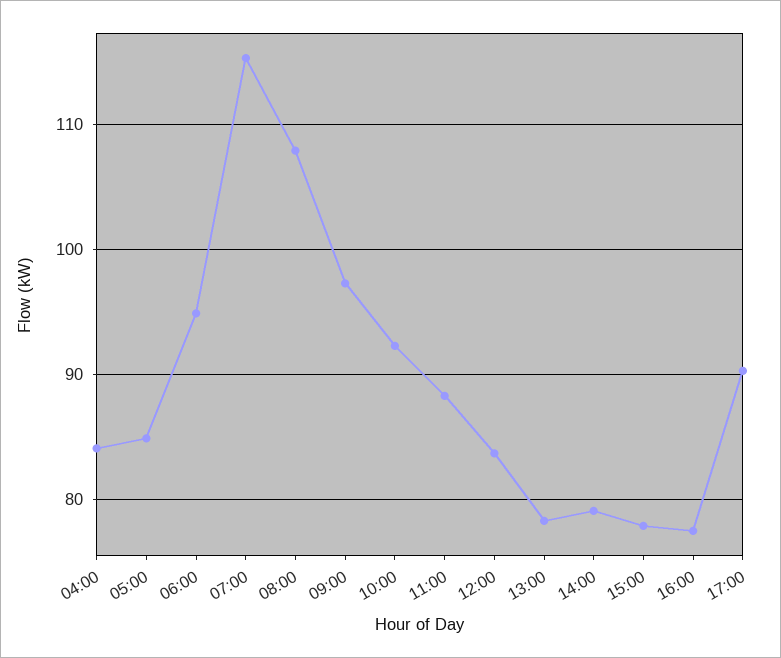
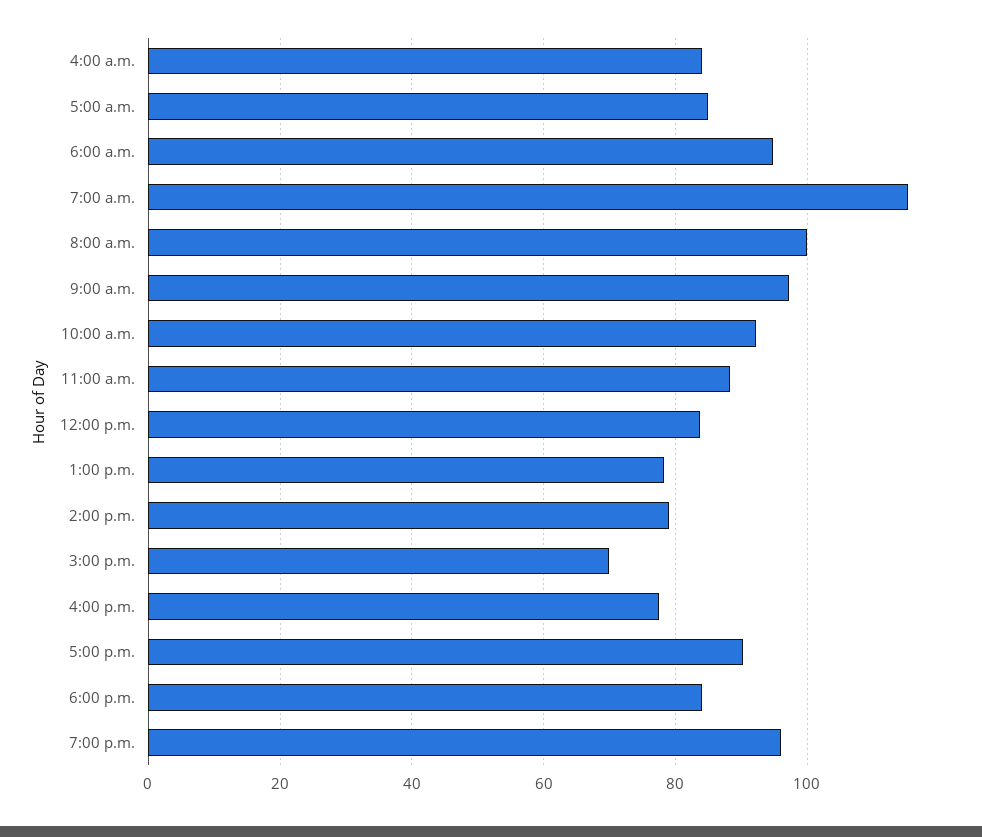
08:00: 108 -> 100
15:00: 78 -> 70
6:00 p.m.: none -> 84
7:00 p.m.: none -> 96

